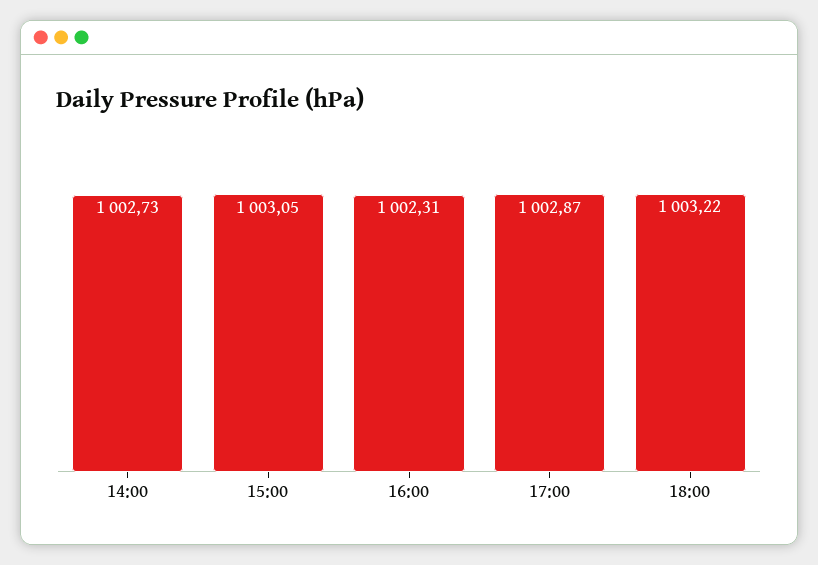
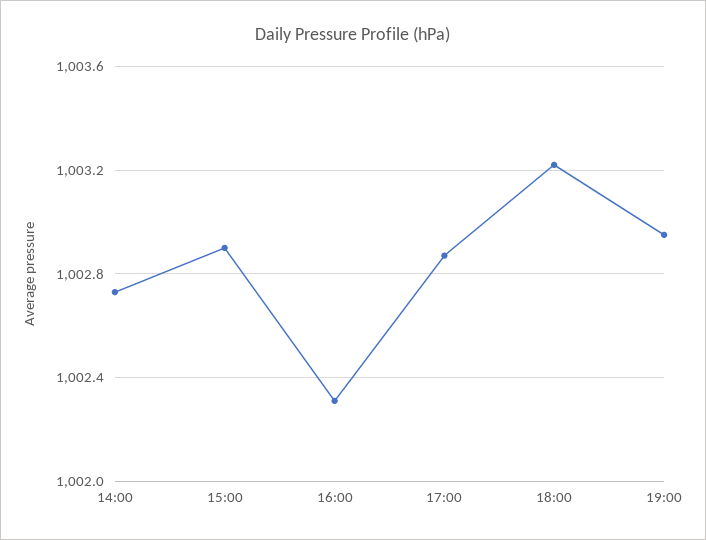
15:00: 1003.05 -> 1002.9
19:00: none -> 1002.95

